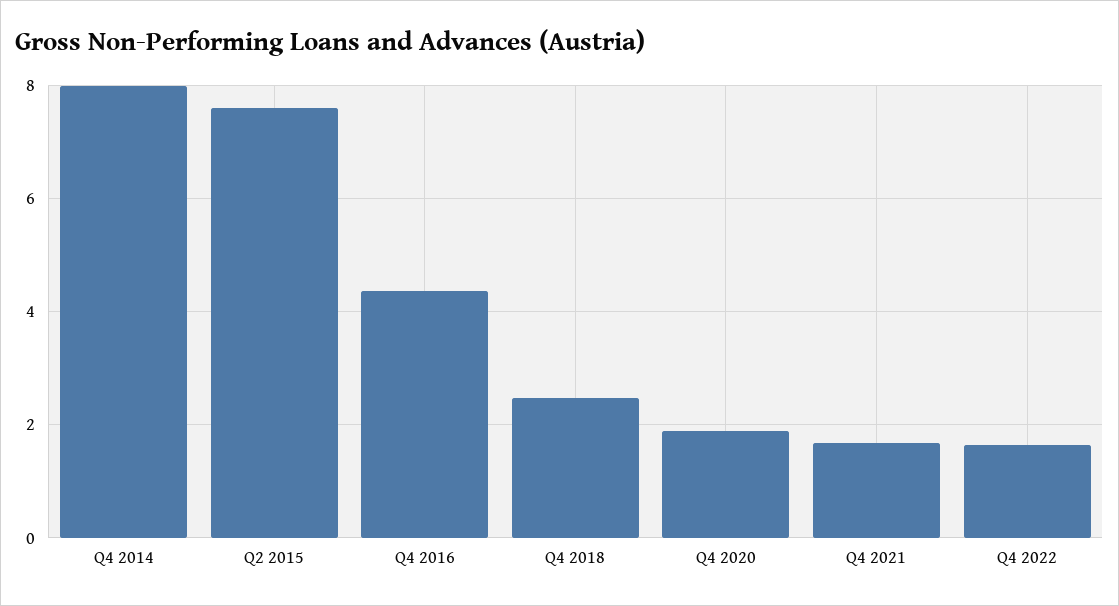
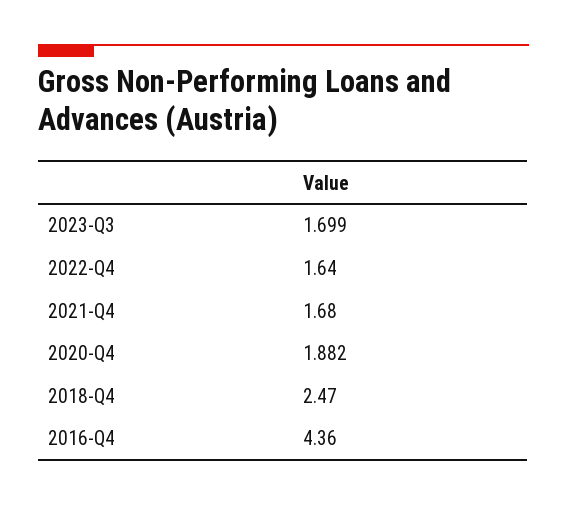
Q4 2014: 8 -> none
Q2 2015: 7.6 -> none
2023-Q3: none -> 1.699

